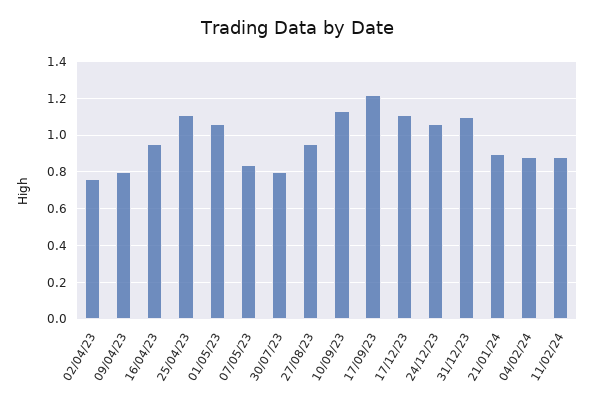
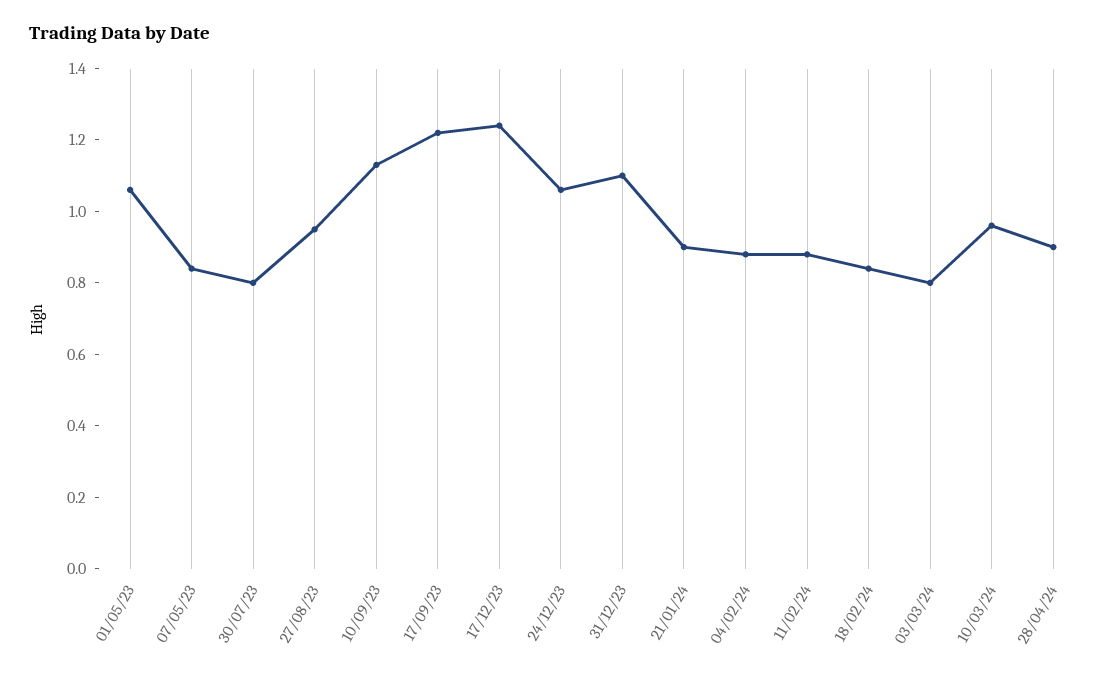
02/04/23: 0.75 -> none
09/04/23: 0.8 -> none
16/04/23: 0.95 -> none
25/04/23: 1.1 -> none
17/12/23: 1.1 -> 1.25
18/02/24: none -> 0.85
03/03/24: none -> 0.8
10/03/24: none -> 0.95
28/04/24: none -> 0.9

